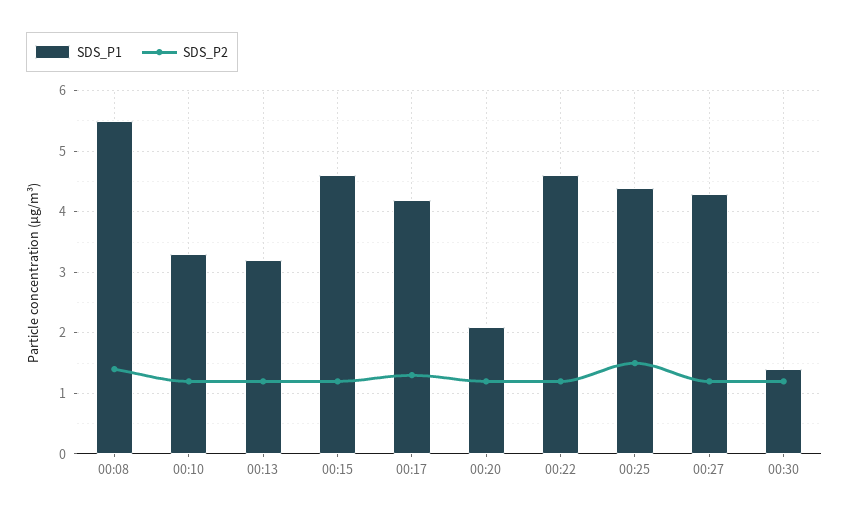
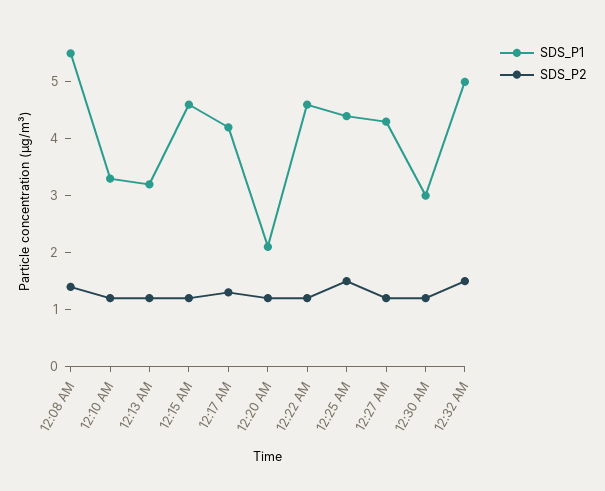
SDS_P1, 00:30: 1.4 -> 3
SDS_P1, 12:32 AM: none -> 5
SDS_P2, 12:32 AM: none -> 1.5

